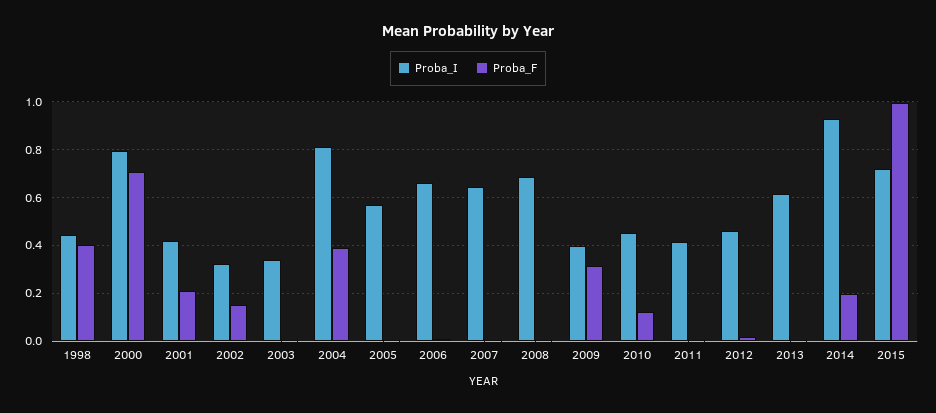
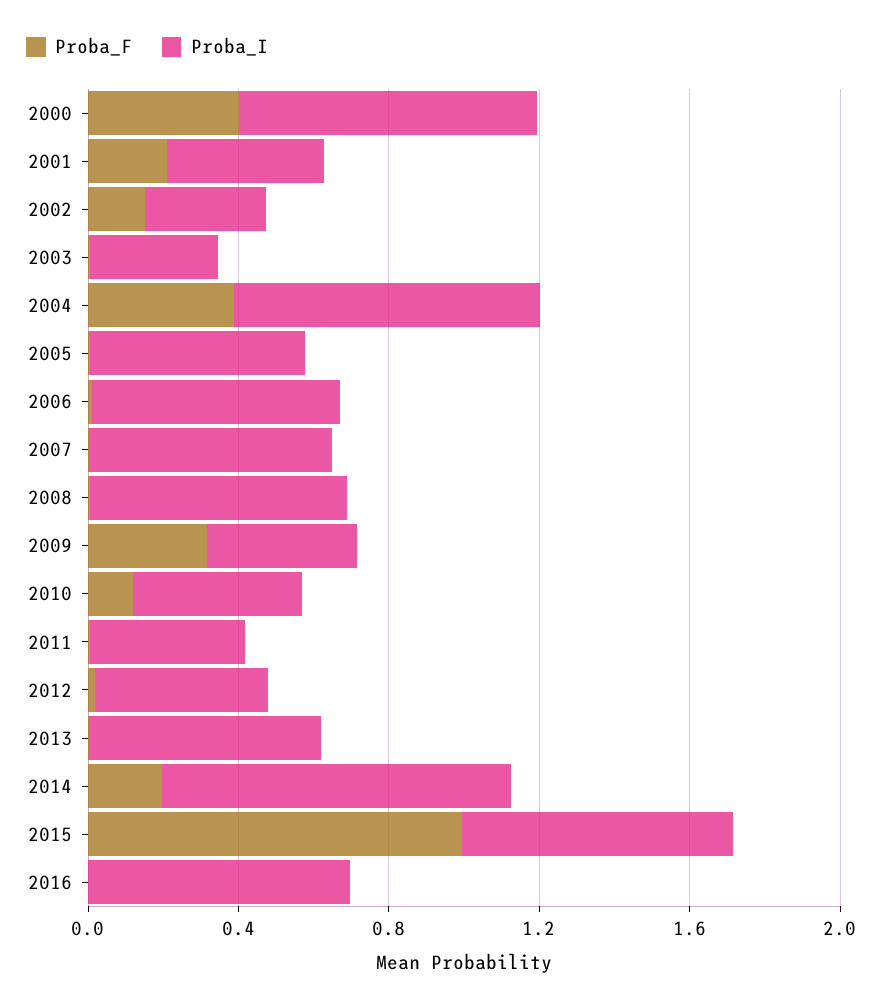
Proba_I, 1998: 0.45 -> none
Proba_F, 1998: 0.4 -> none
Proba_F, 2000: 0.7 -> 0.4
Proba_F, 2016: none -> 0
Proba_I, 2016: none -> 0.7

